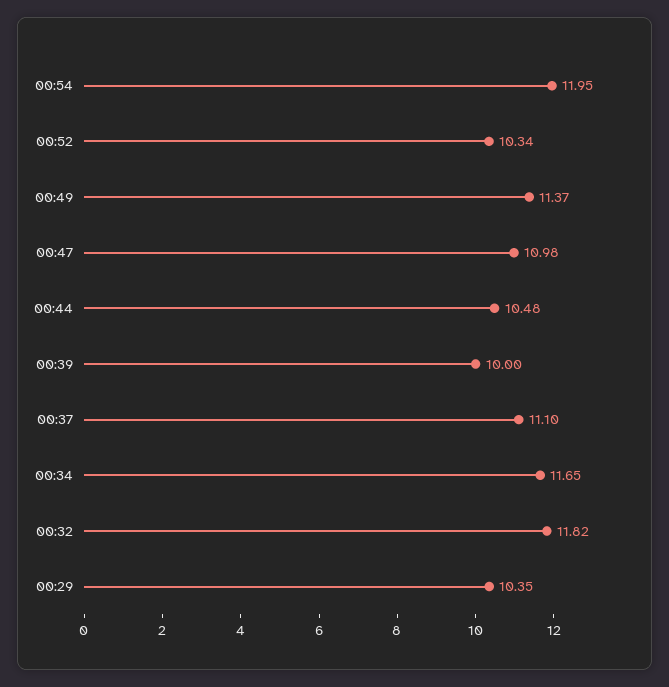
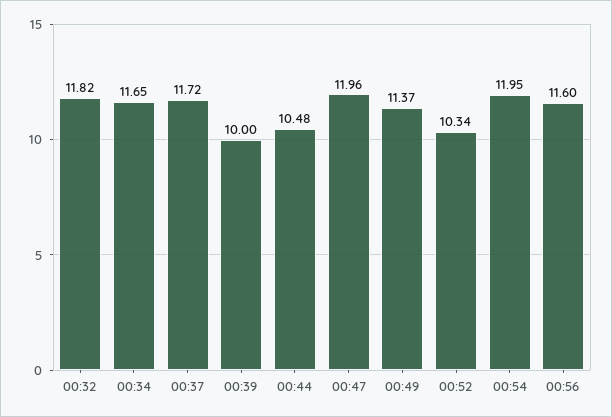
00:47: 10.98 -> 11.96
00:37: 11.1 -> 11.72
00:29: 10.35 -> none
00:56: none -> 11.6

